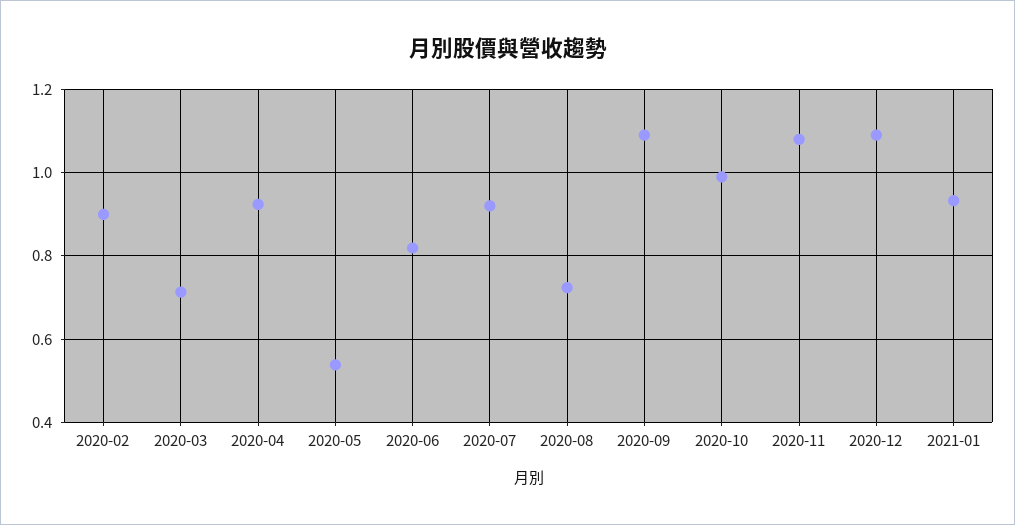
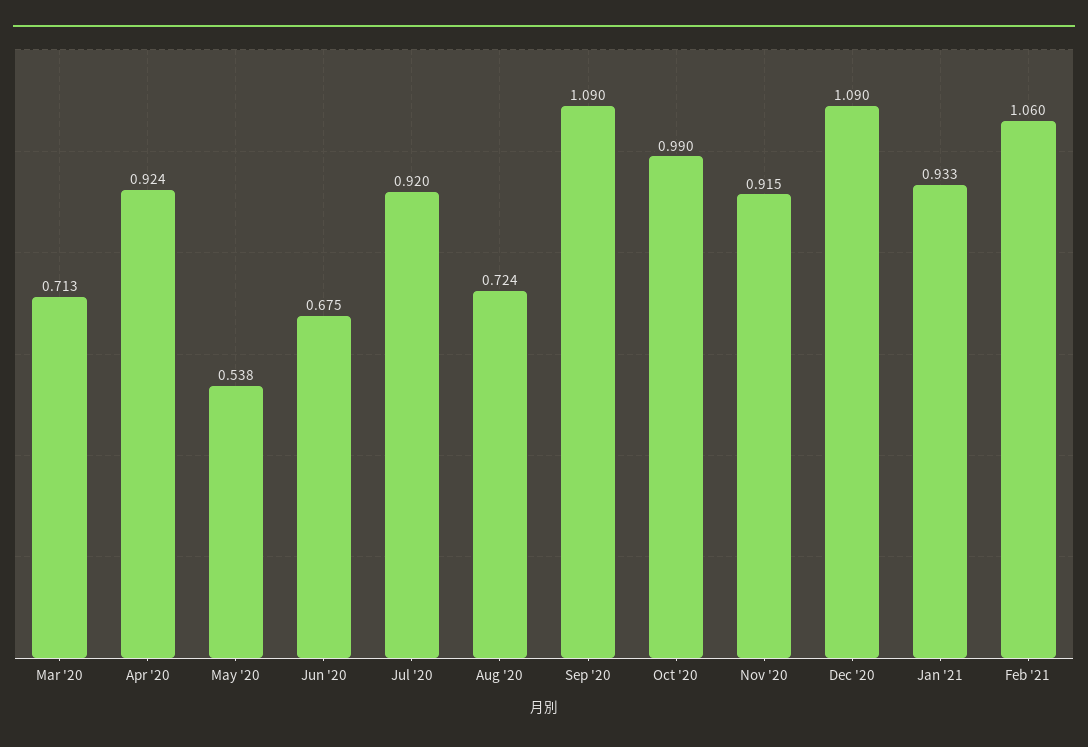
2020-02: 0.9 -> none
2020-06: 0.82 -> 0.675
2020-11: 1.08 -> 0.915
Feb '21: none -> 1.06

